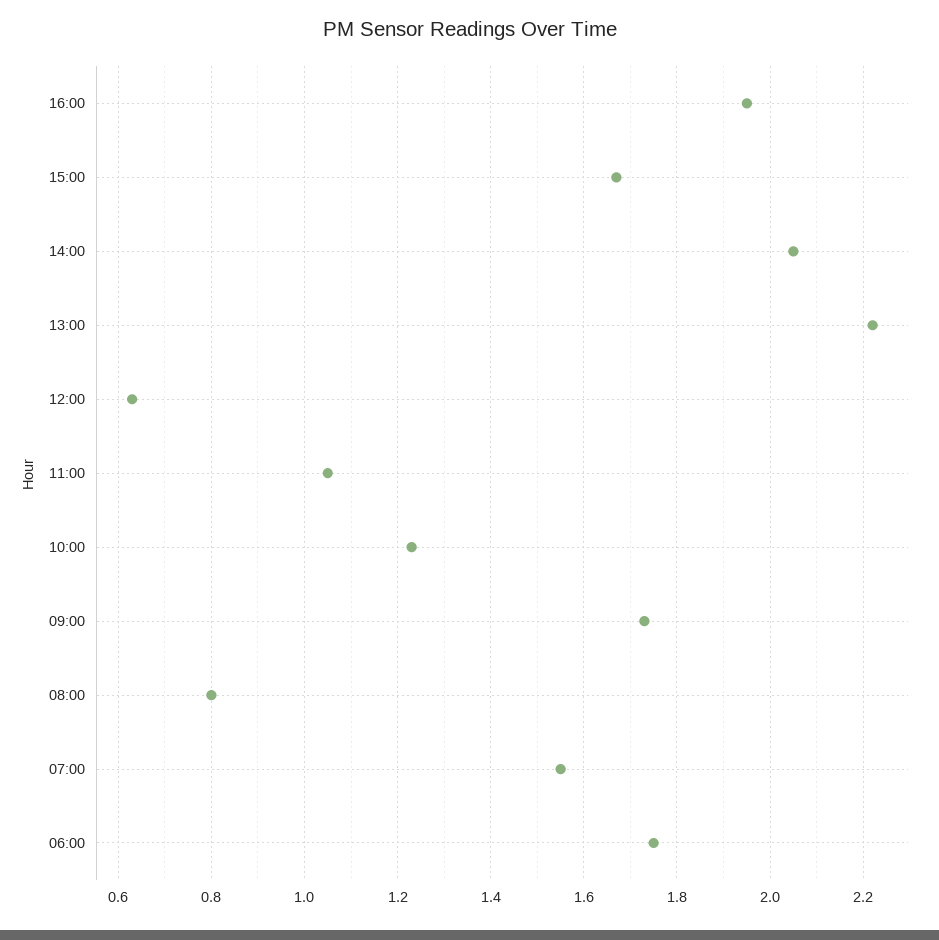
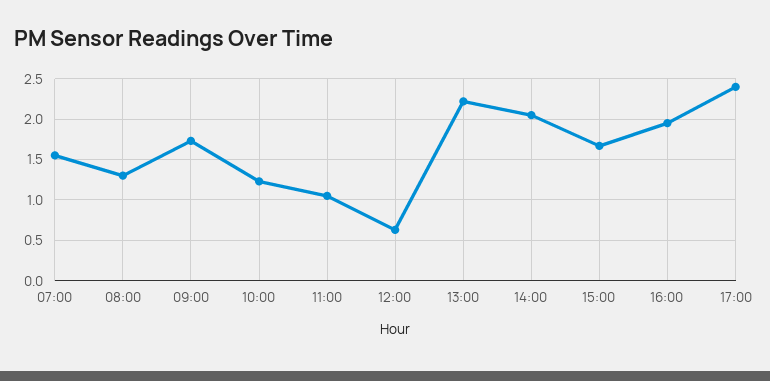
08:00: 0.8 -> 1.3
06:00: 1.75 -> none
17:00: none -> 2.4

